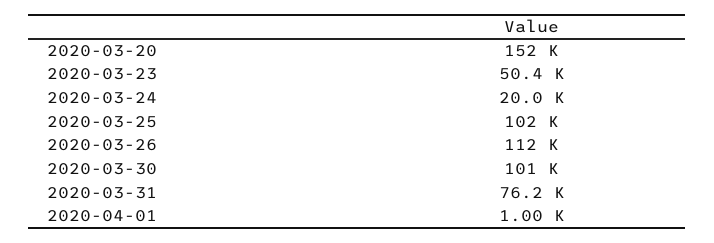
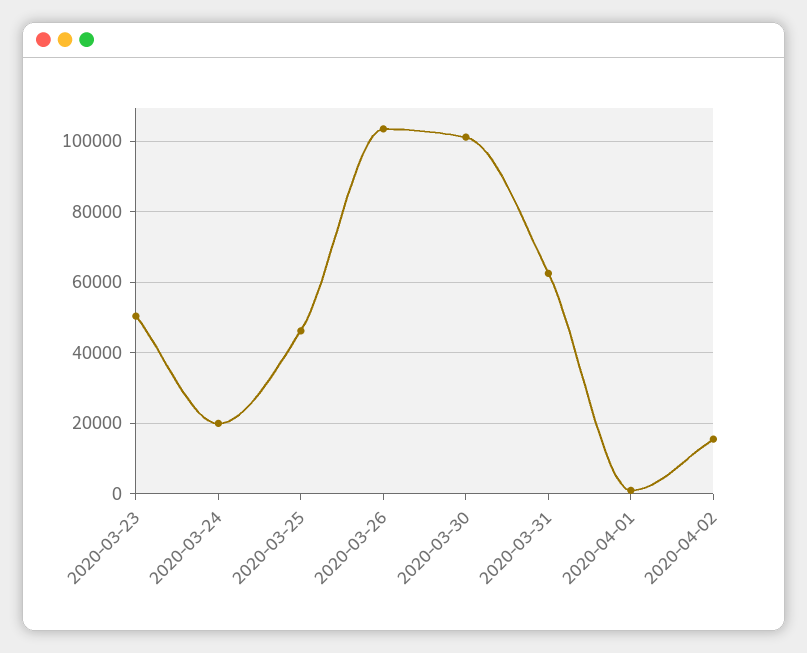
2020-03-20: 152000 -> none
2020-03-25: 102000 -> 46000
2020-03-26: 112000 -> 104000
2020-03-31: 76200 -> 62000
2020-04-02: none -> 16000

